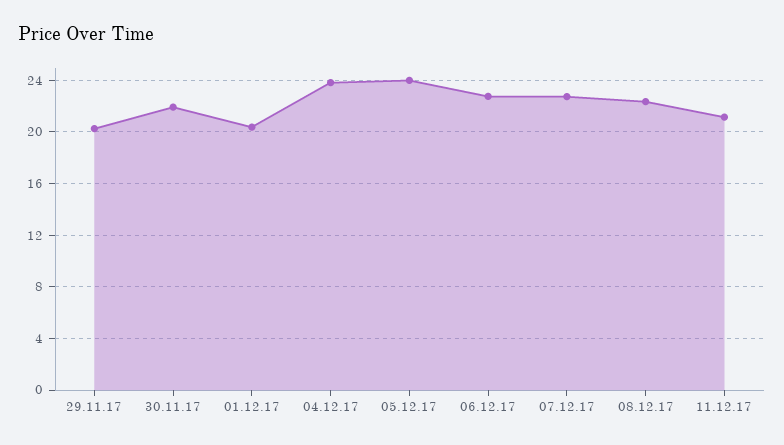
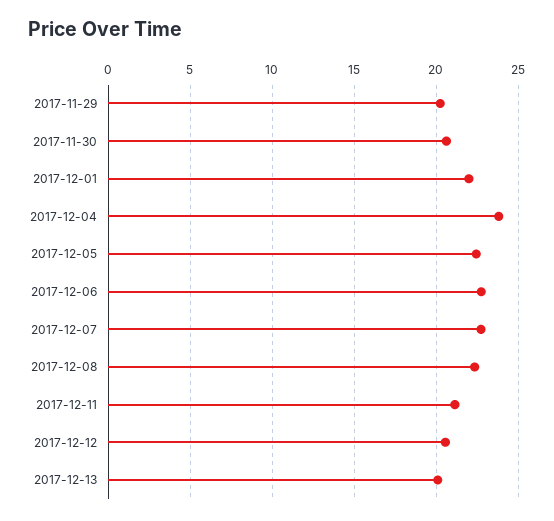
30.11.17: 22 -> 20.5
01.12.17: 20.5 -> 22
05.12.17: 24 -> 22.5
2017-12-12: none -> 20.5
2017-12-13: none -> 20

